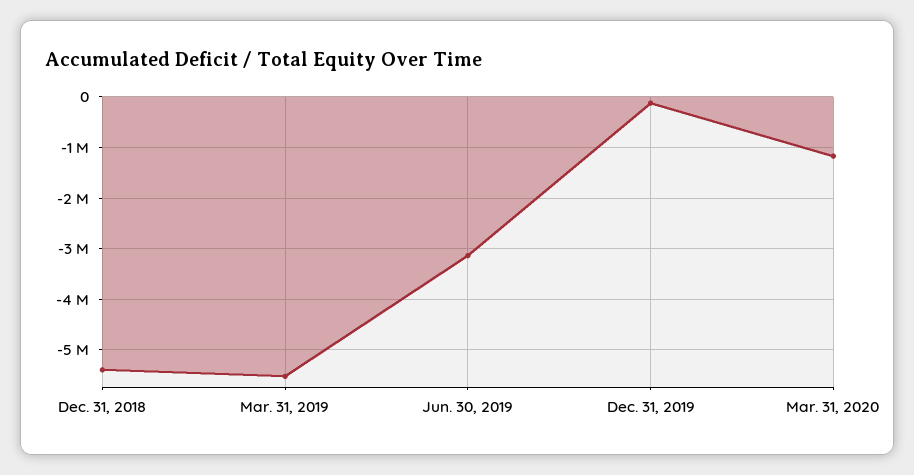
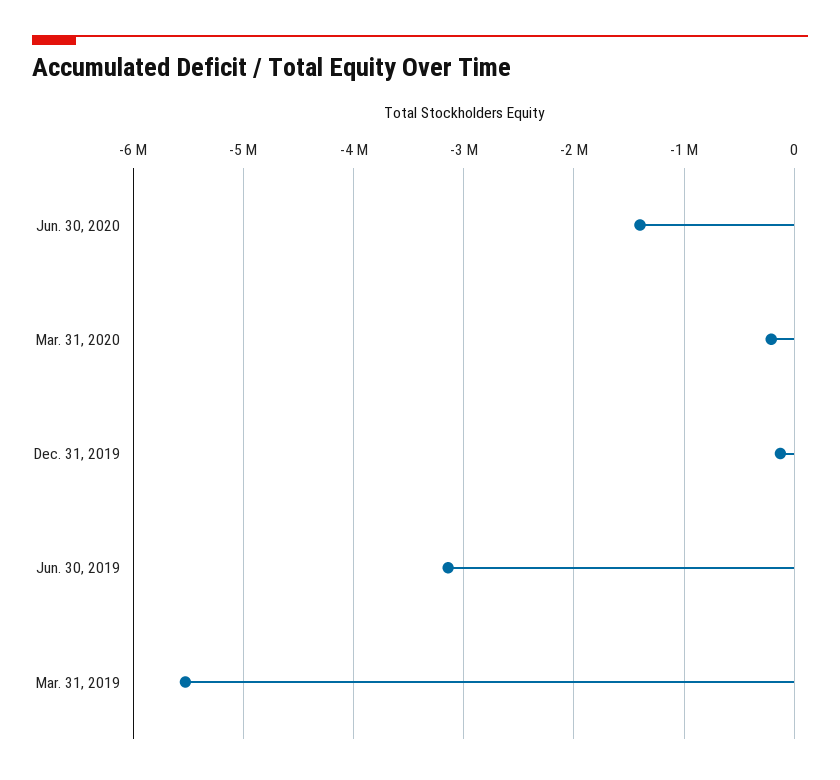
Dec. 31, 2018: -5400000 -> none
Mar. 31, 2020: -1200000 -> -200000
Jun. 30, 2020: none -> -1400000

